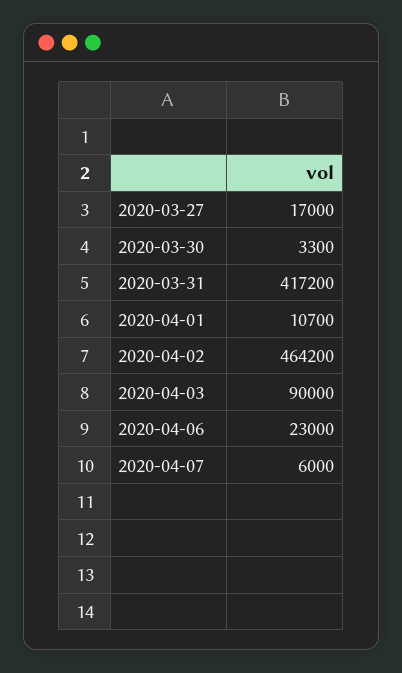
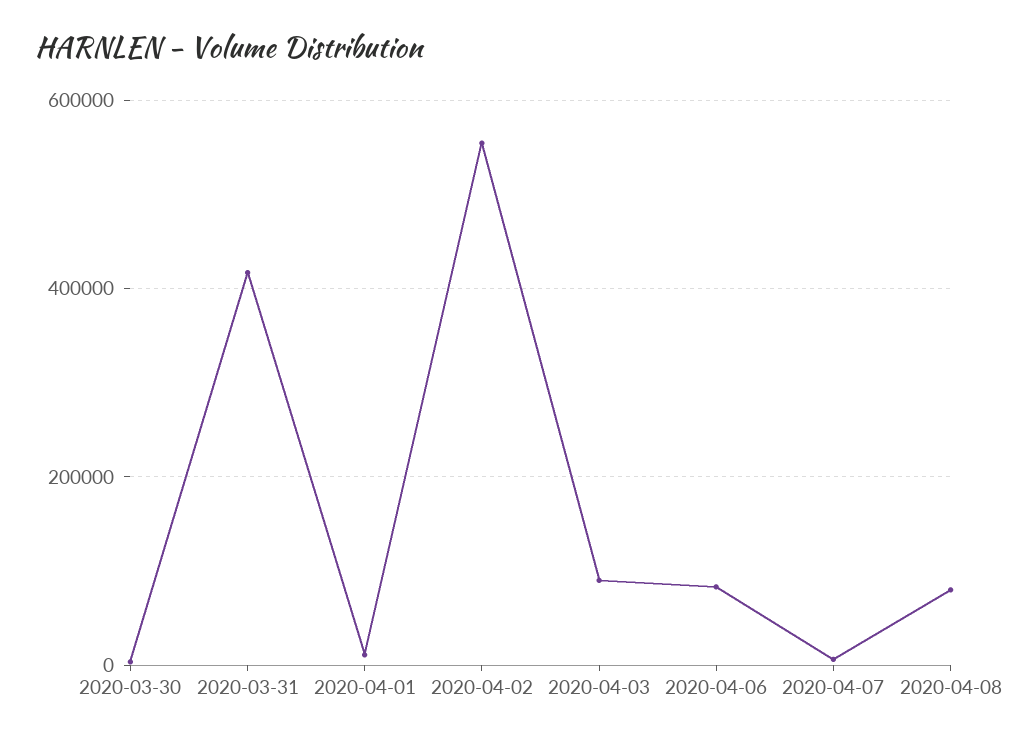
2020-03-27: 17000 -> none
2020-04-02: 464200 -> 560000
2020-04-06: 23000 -> 80000
2020-04-08: none -> 80000

